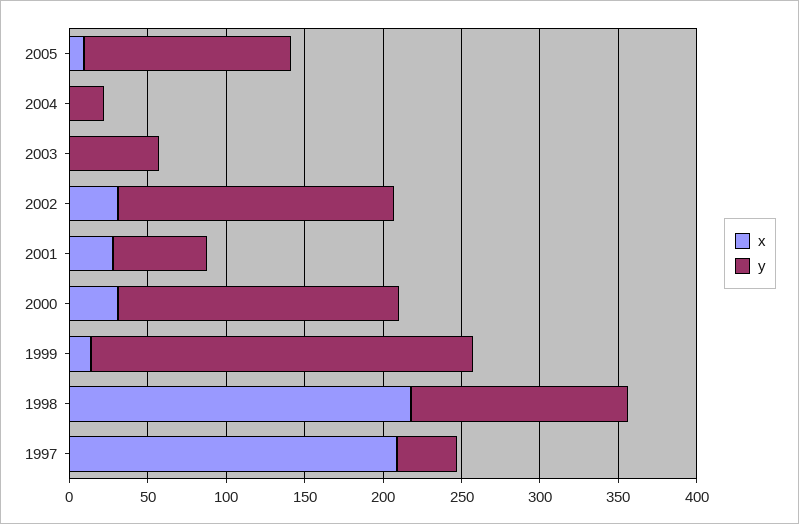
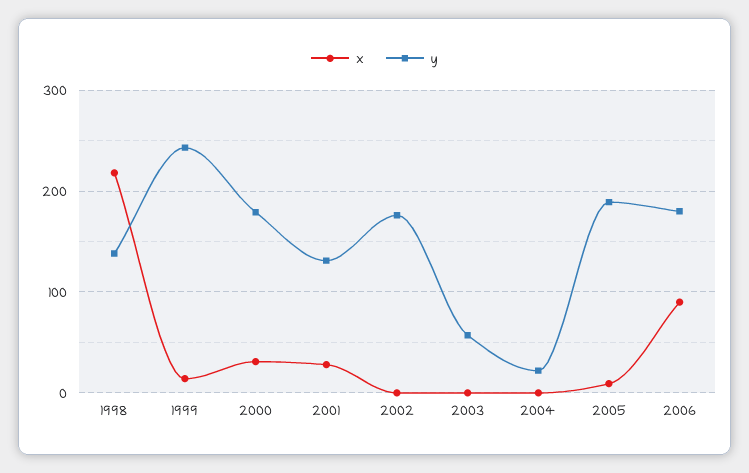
y, 2005: 130 -> 190
x, 2002: 30 -> 0
y, 2001: 60 -> 130
x, 1997: 210 -> none
y, 1997: 40 -> none
x, 2006: none -> 90
y, 2006: none -> 180

